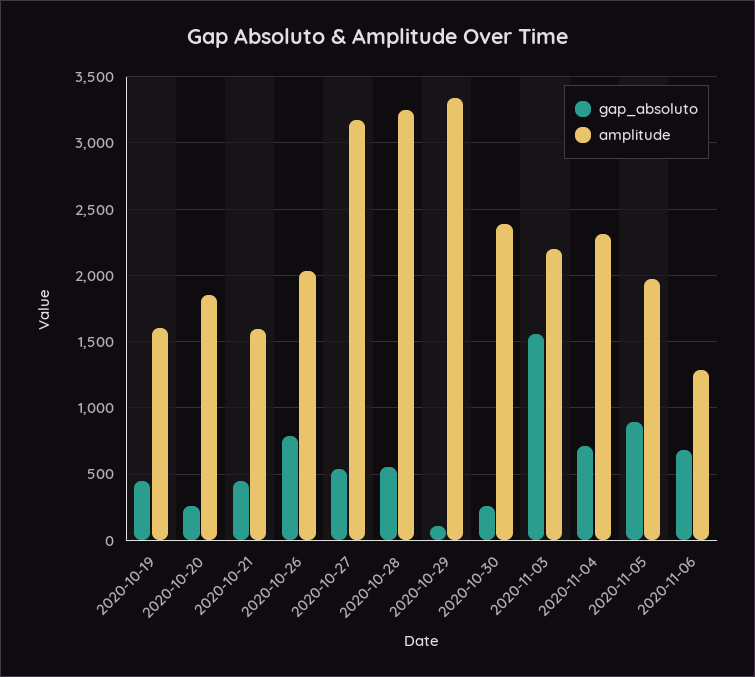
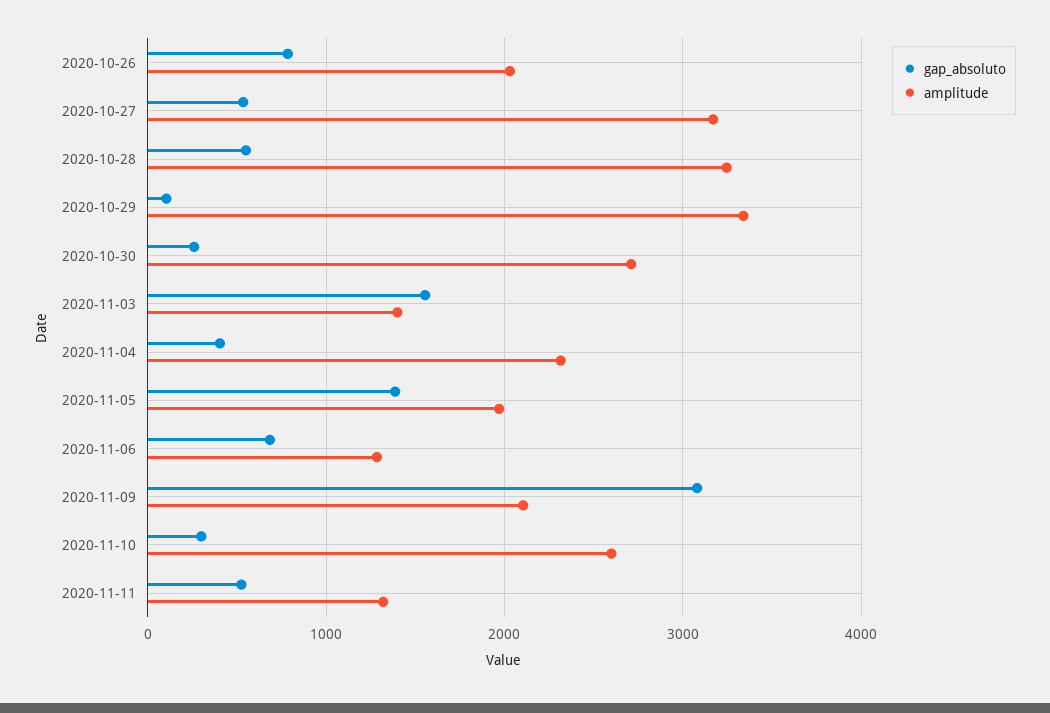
gap_absoluto, 2020-10-19: 450 -> none
amplitude, 2020-10-19: 1600 -> none
gap_absoluto, 2020-10-20: 250 -> none
amplitude, 2020-10-20: 1850 -> none
gap_absoluto, 2020-10-21: 450 -> none
amplitude, 2020-10-21: 1600 -> none
amplitude, 2020-10-30: 2400 -> 2700
amplitude, 2020-11-03: 2200 -> 1400
gap_absoluto, 2020-11-04: 700 -> 400
gap_absoluto, 2020-11-05: 900 -> 1400
gap_absoluto, 2020-11-09: none -> 3100
amplitude, 2020-11-09: none -> 2100
gap_absoluto, 2020-11-10: none -> 300
amplitude, 2020-11-10: none -> 2600
gap_absoluto, 2020-11-11: none -> 500
amplitude, 2020-11-11: none -> 1300

